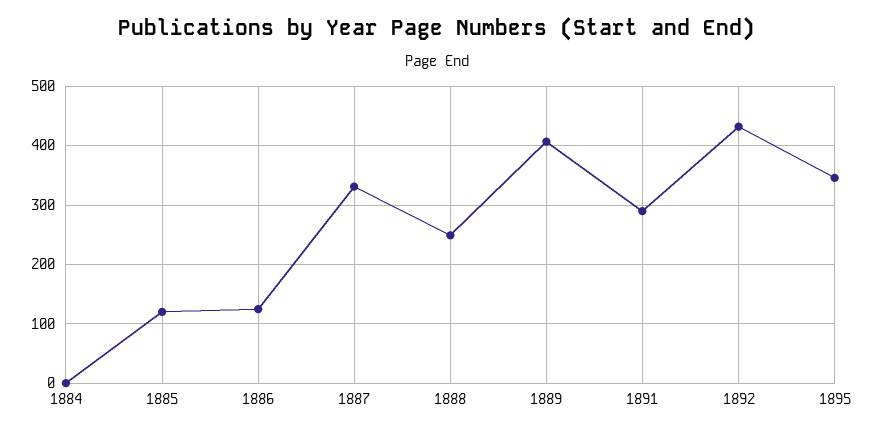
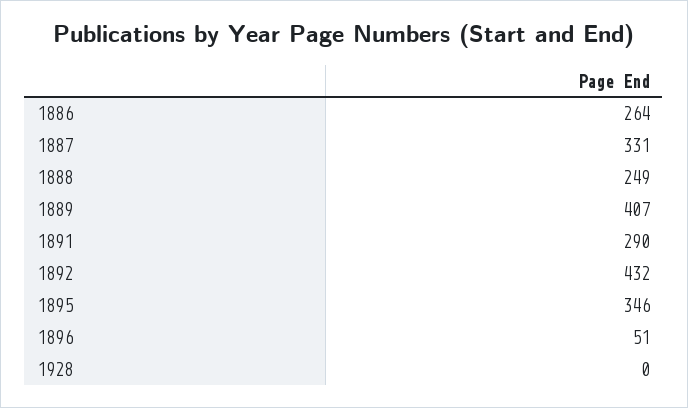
1884: 0 -> none
1885: 120 -> none
1886: 120 -> 264
1896: none -> 51
1928: none -> 0

